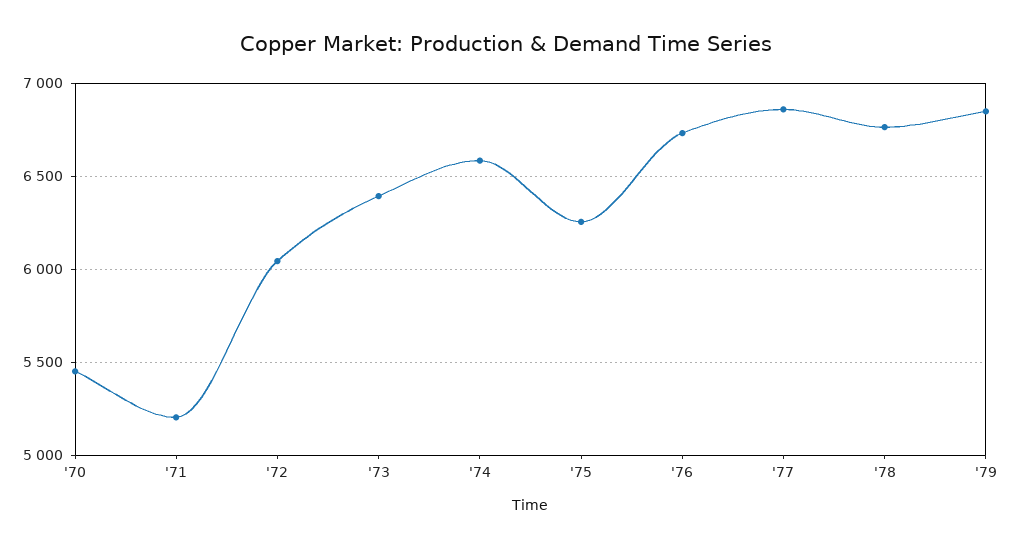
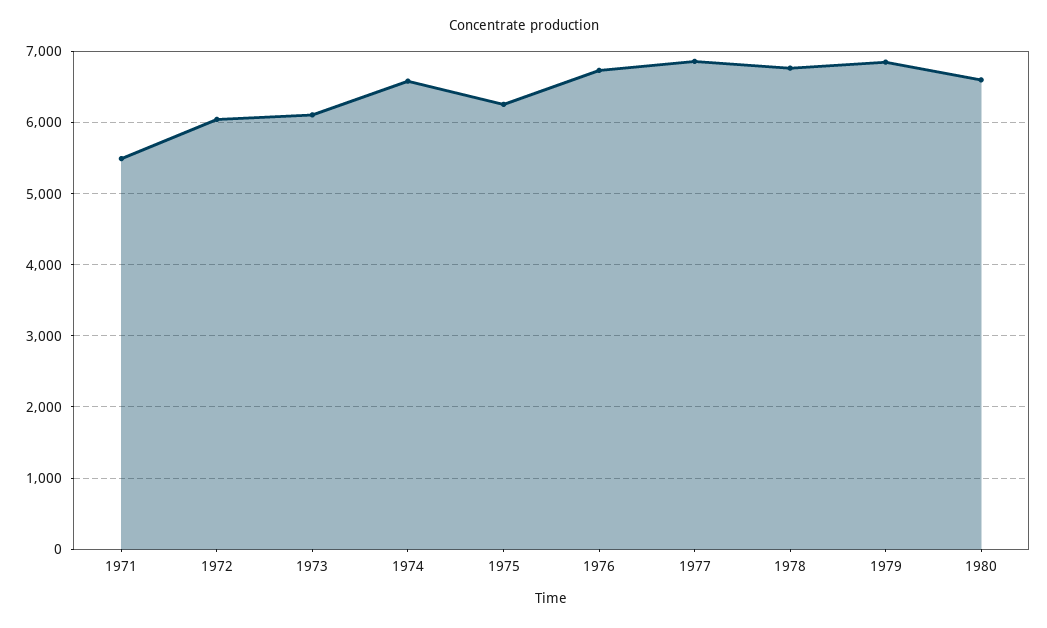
'70: 5450 -> none
'71: 5200 -> 5500
'73: 6400 -> 6100
1980: none -> 6600

